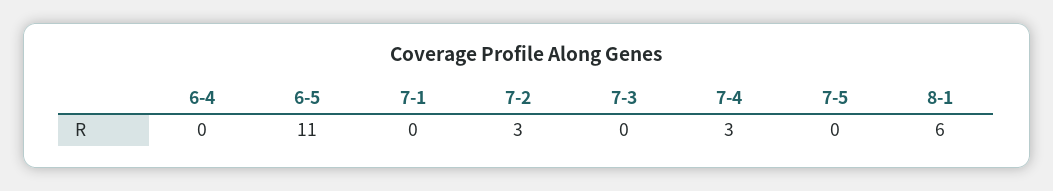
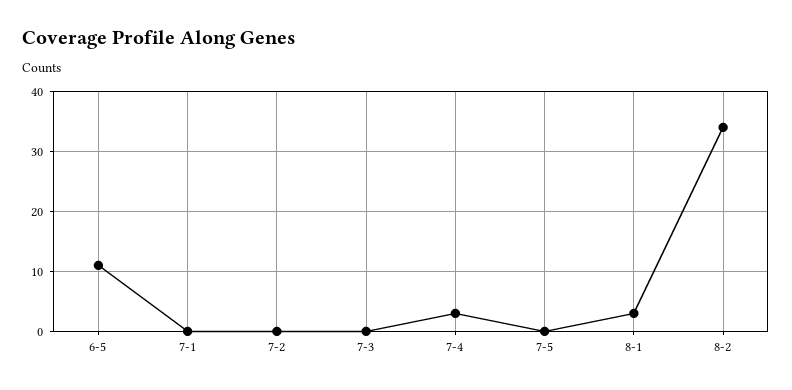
6-4: 0 -> none
7-2: 3 -> 0
8-1: 6 -> 3
8-2: none -> 34

